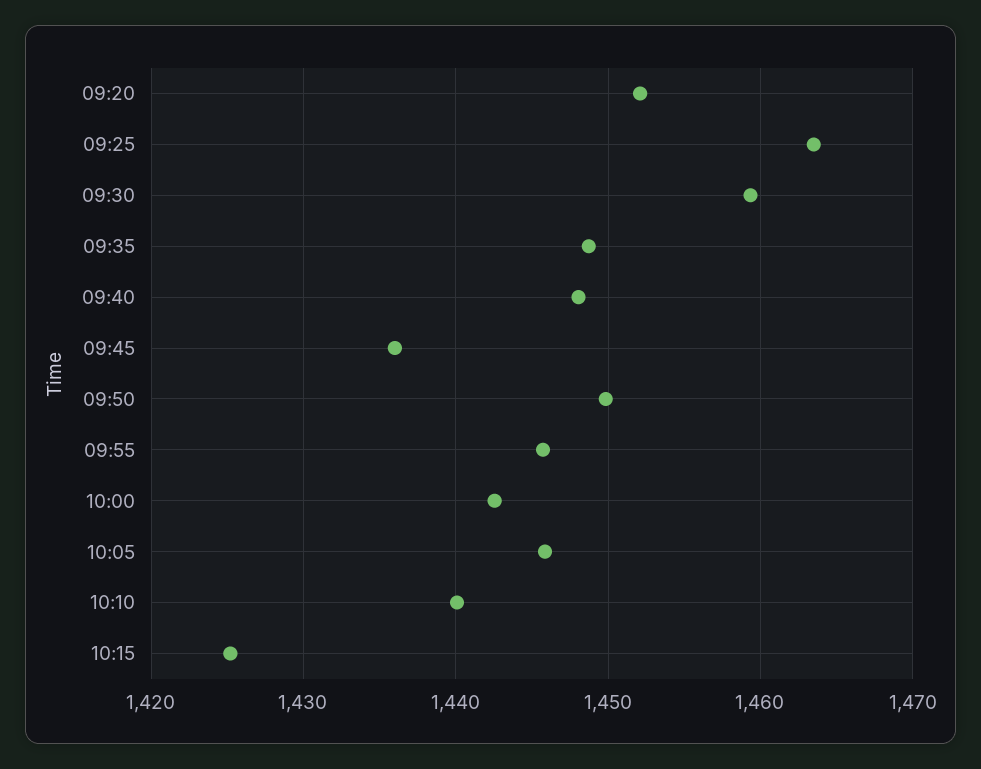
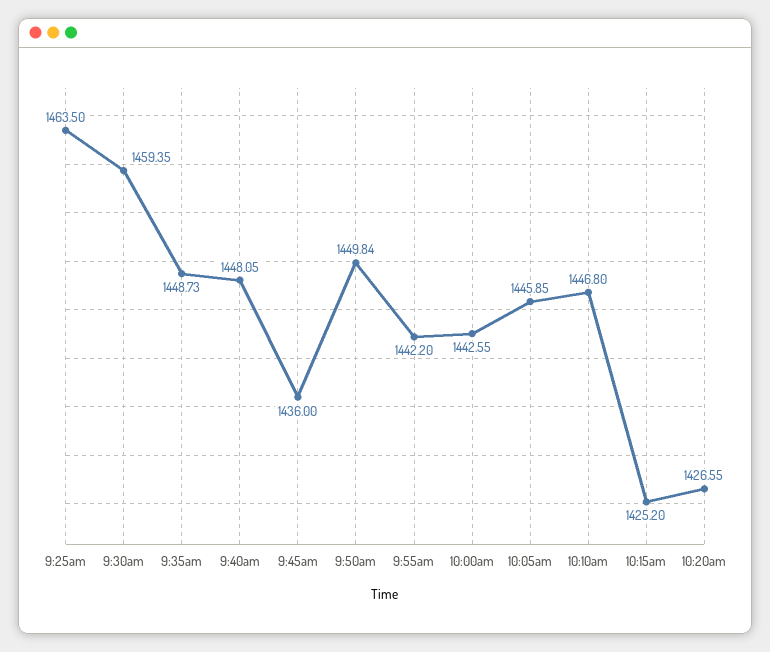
09:20: 1452 -> none
09:55: 1446 -> 1442.2
10:10: 1440 -> 1446.8
10:20am: none -> 1426.55

